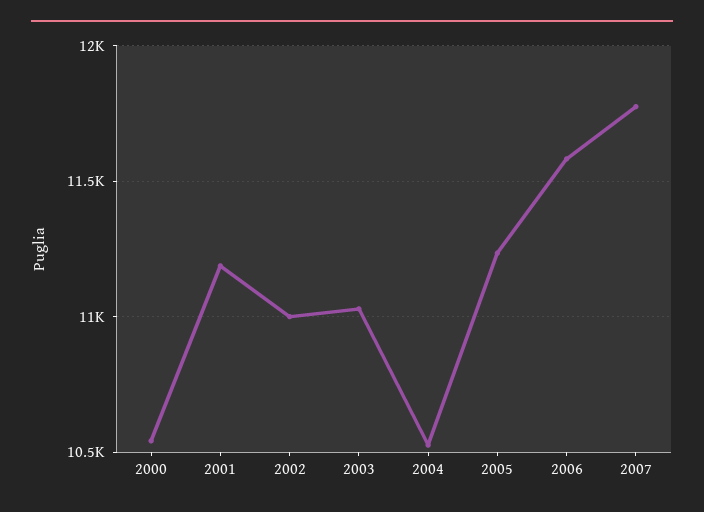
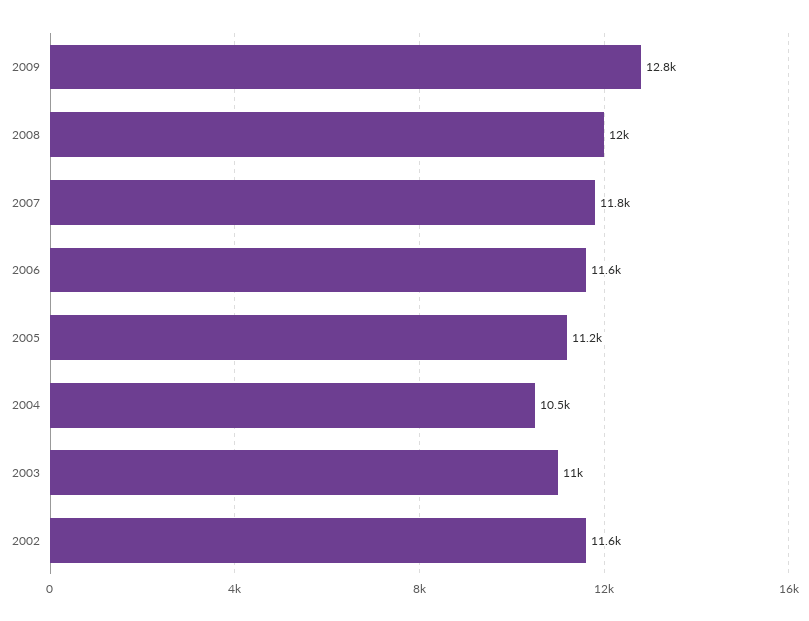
2000: 10550 -> none
2001: 11200 -> none
2002: 11000 -> 11600
2009: none -> 12800
2008: none -> 12000

